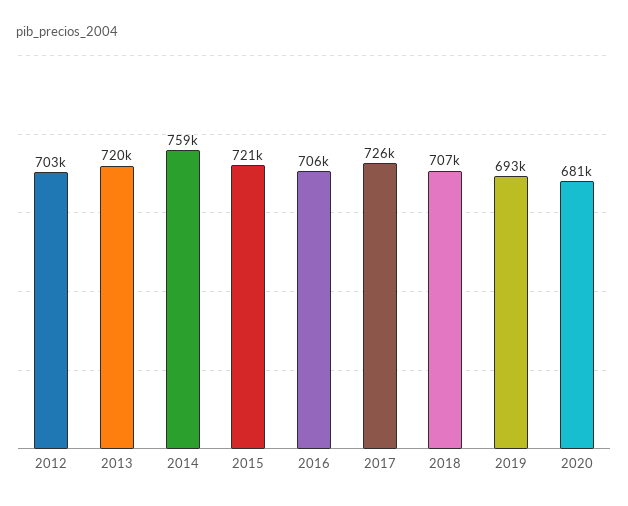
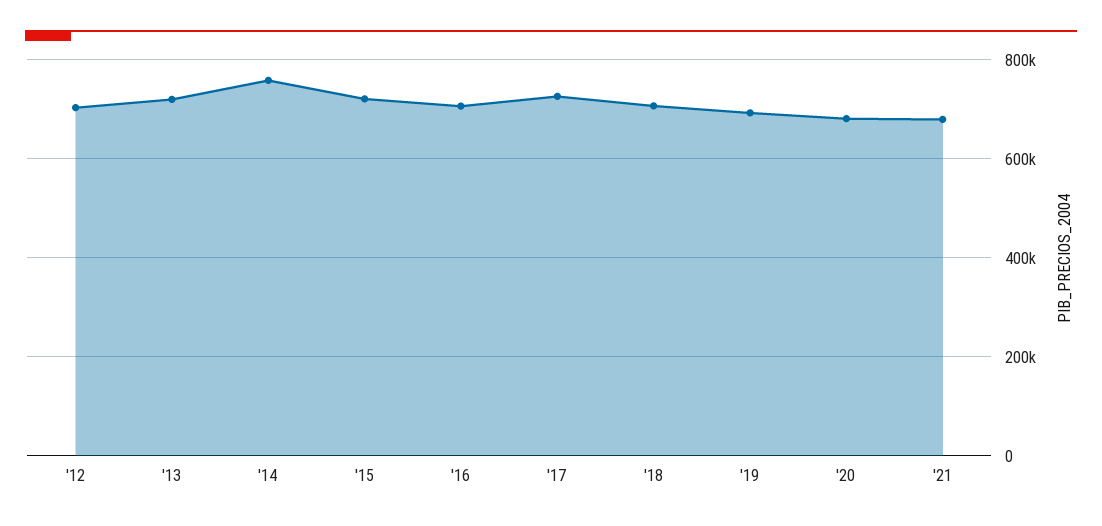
'21: none -> 680000

